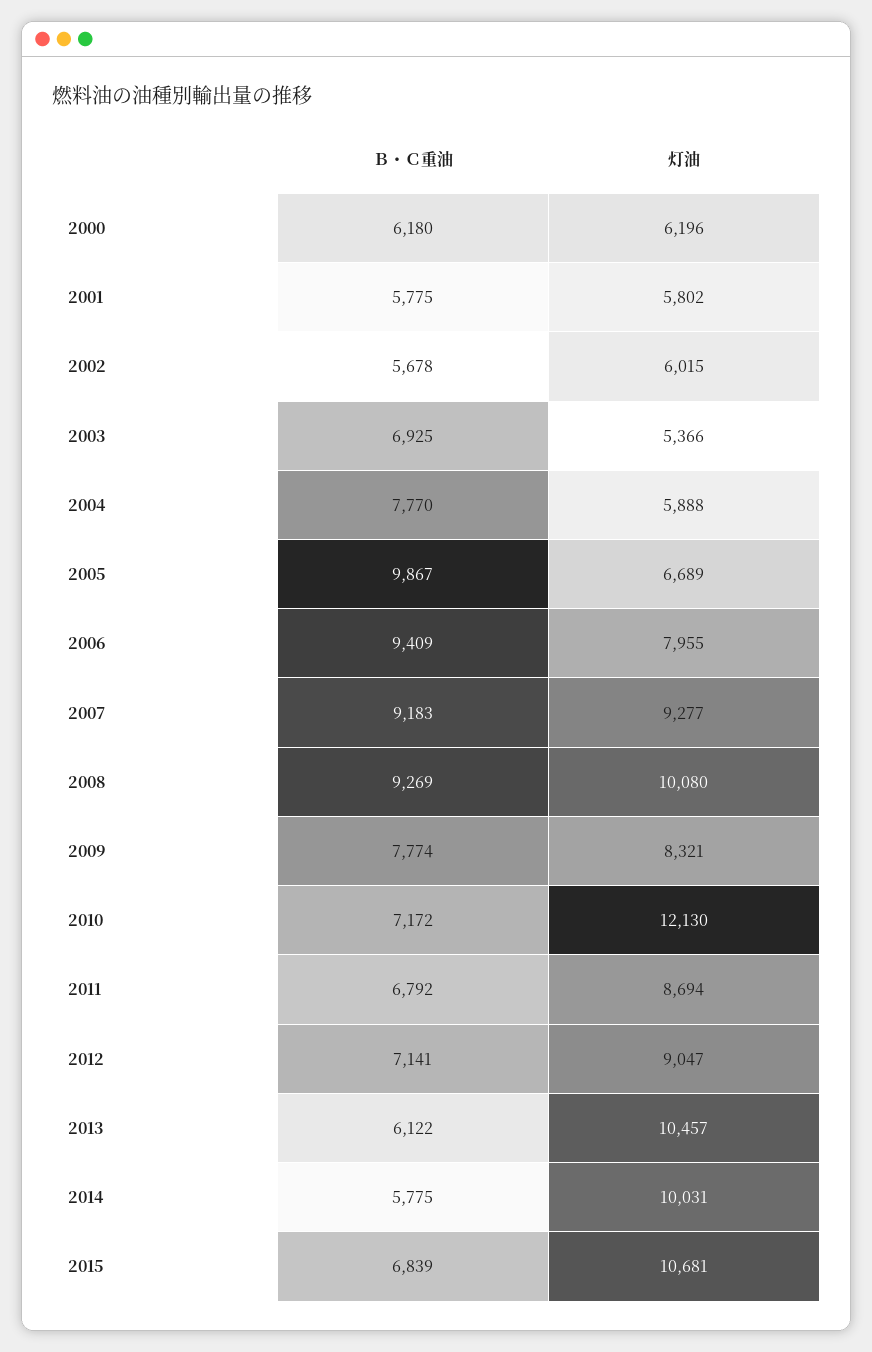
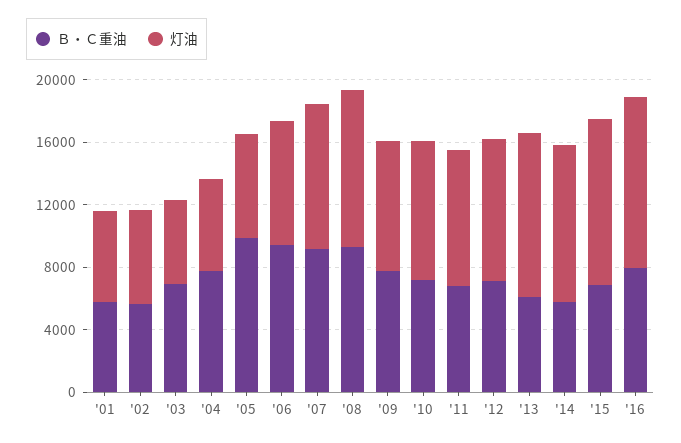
Ｂ・Ｃ重油, 2000: 6180 -> none
灯油, 2000: 6196 -> none
灯油, 2010: 12130 -> 9000
Ｂ・Ｃ重油, '16: none -> 8000
灯油, '16: none -> 11000

